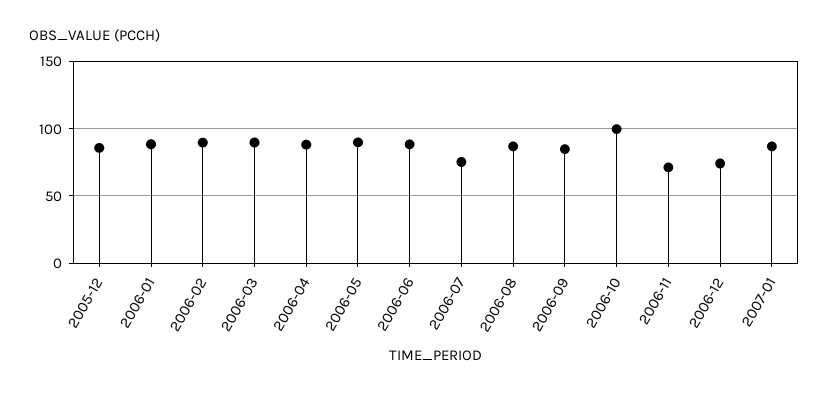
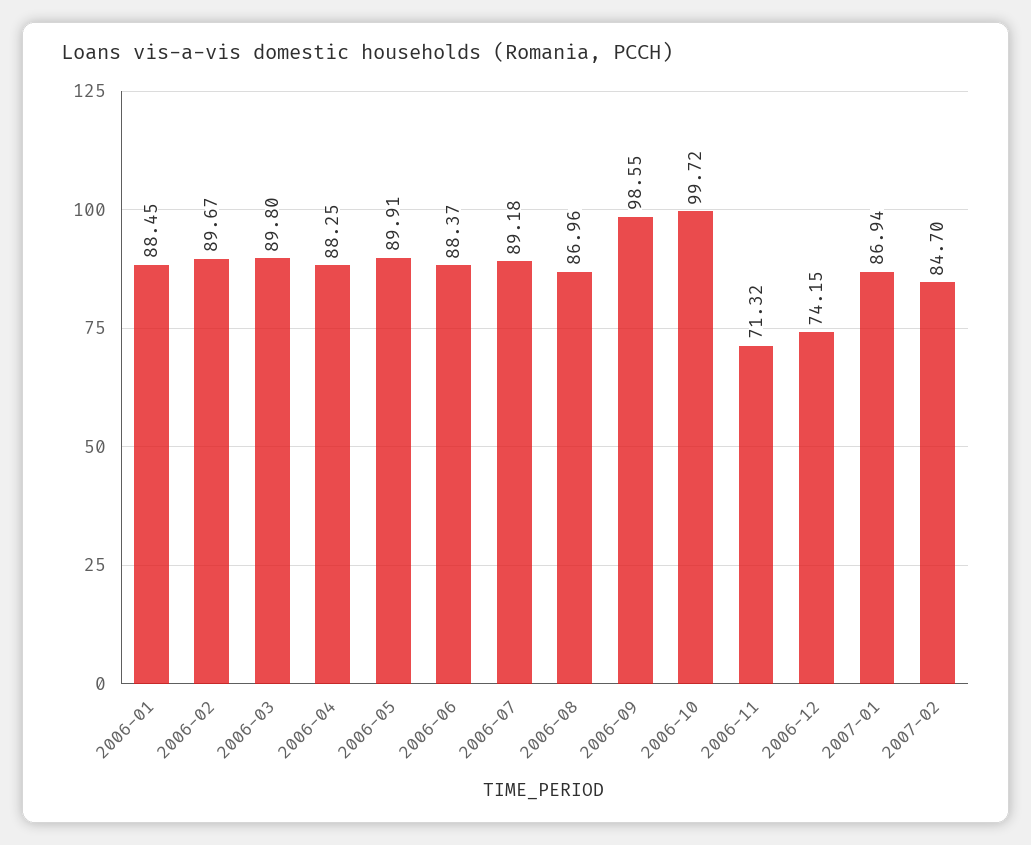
2005-12: 85 -> none
2006-07: 75 -> 89.18
2006-09: 85 -> 98.55
2007-02: none -> 84.7

